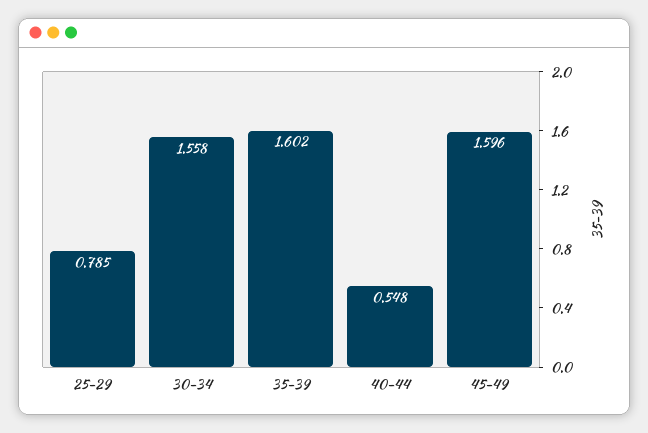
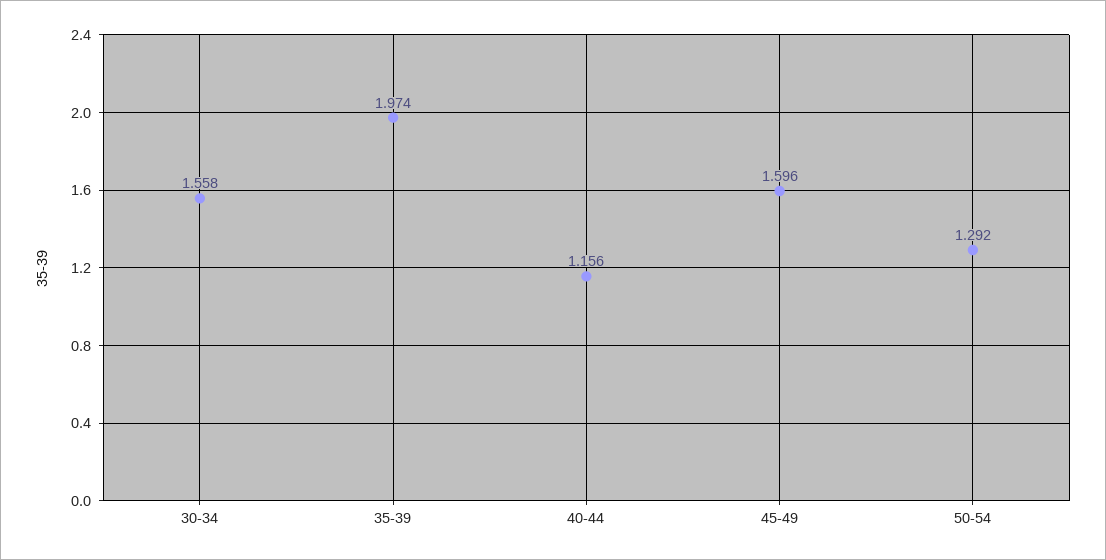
25-29: 0.785 -> none
35-39: 1.602 -> 1.974
40-44: 0.548 -> 1.156
50-54: none -> 1.292

